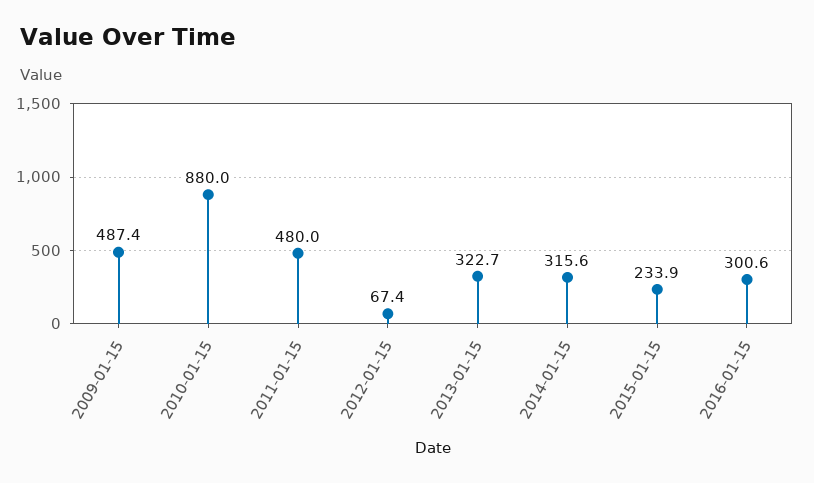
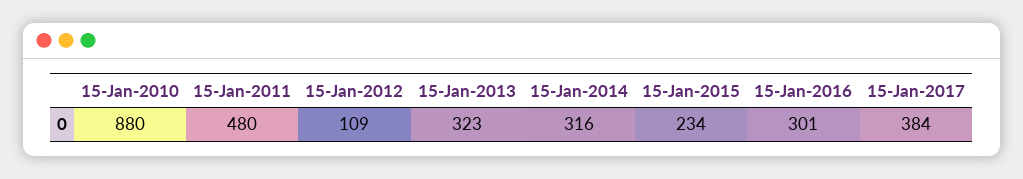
2009-01-15: 487.4 -> none
2012-01-15: 67.4 -> 109
15-Jan-2017: none -> 384

